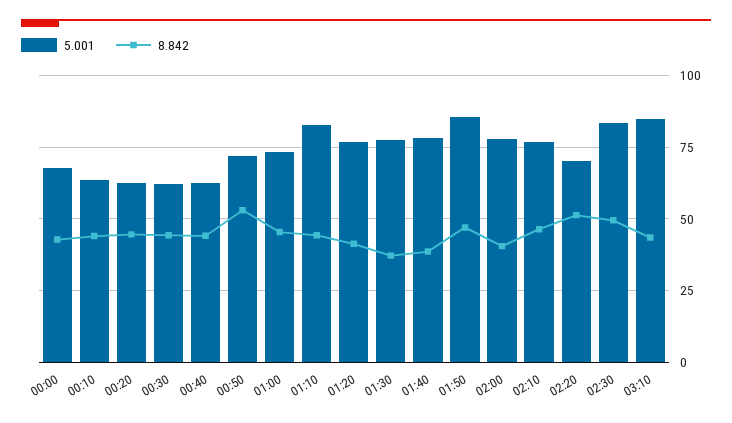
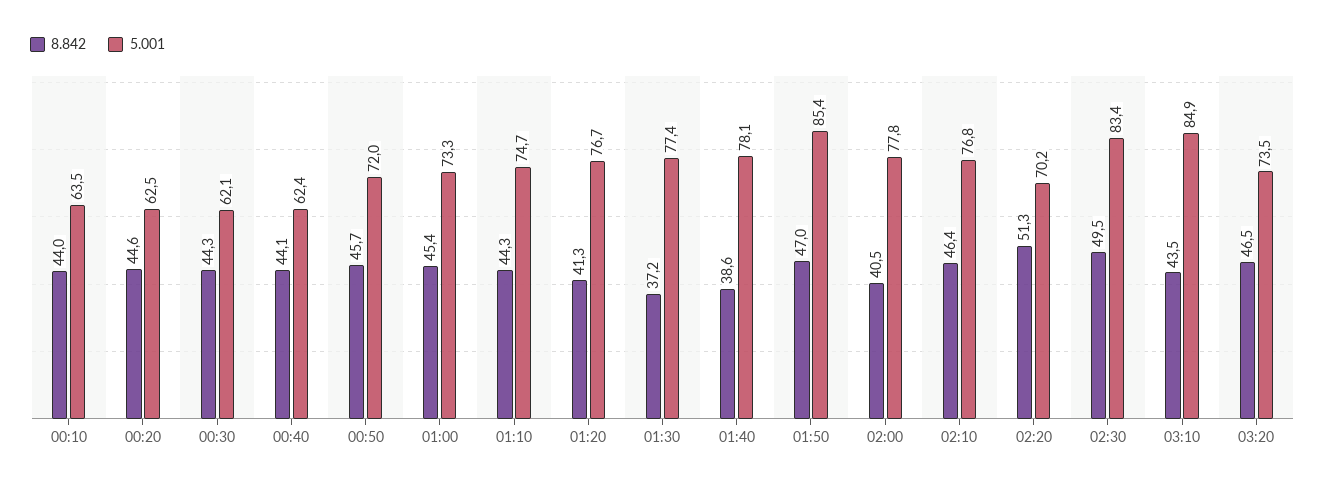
5.001, 00:00: 67.5 -> none
8.842, 00:00: 42.5 -> none
8.842, 00:50: 52.5 -> 45.7
5.001, 01:10: 82.5 -> 74.7
8.842, 03:20: none -> 46.5
5.001, 03:20: none -> 73.5

